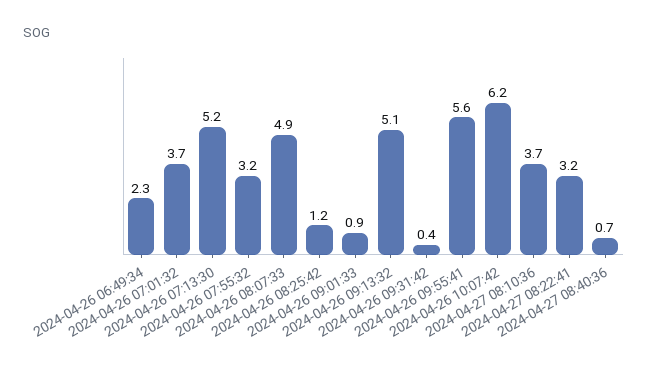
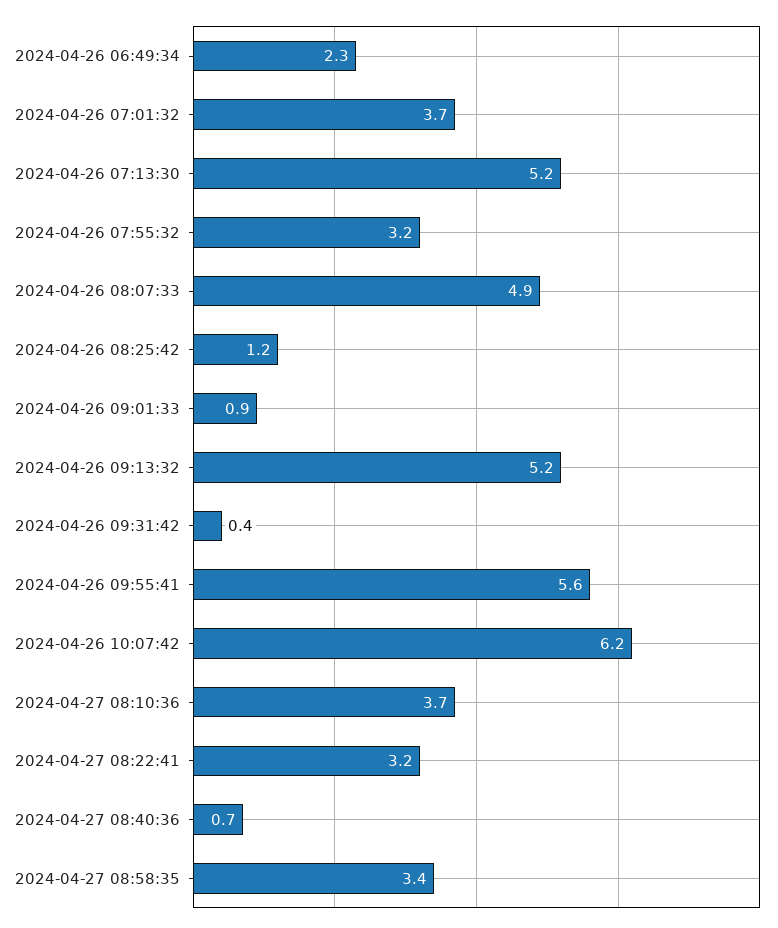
2024-04-26 09:13:32: 5.1 -> 5.2
2024-04-27 08:58:35: none -> 3.4

